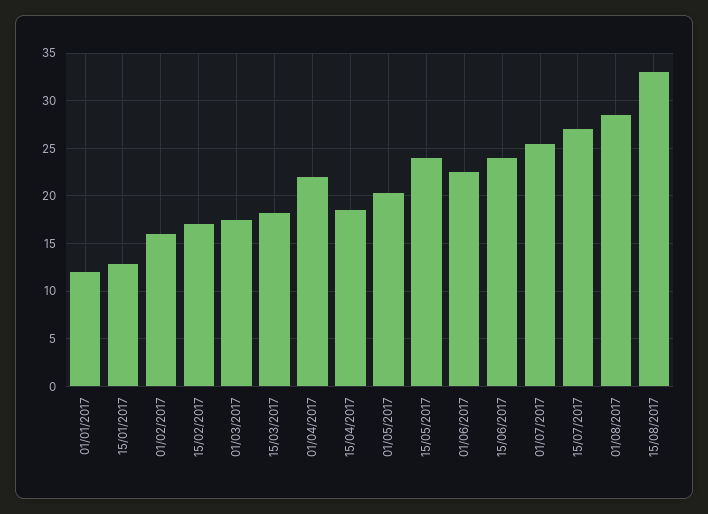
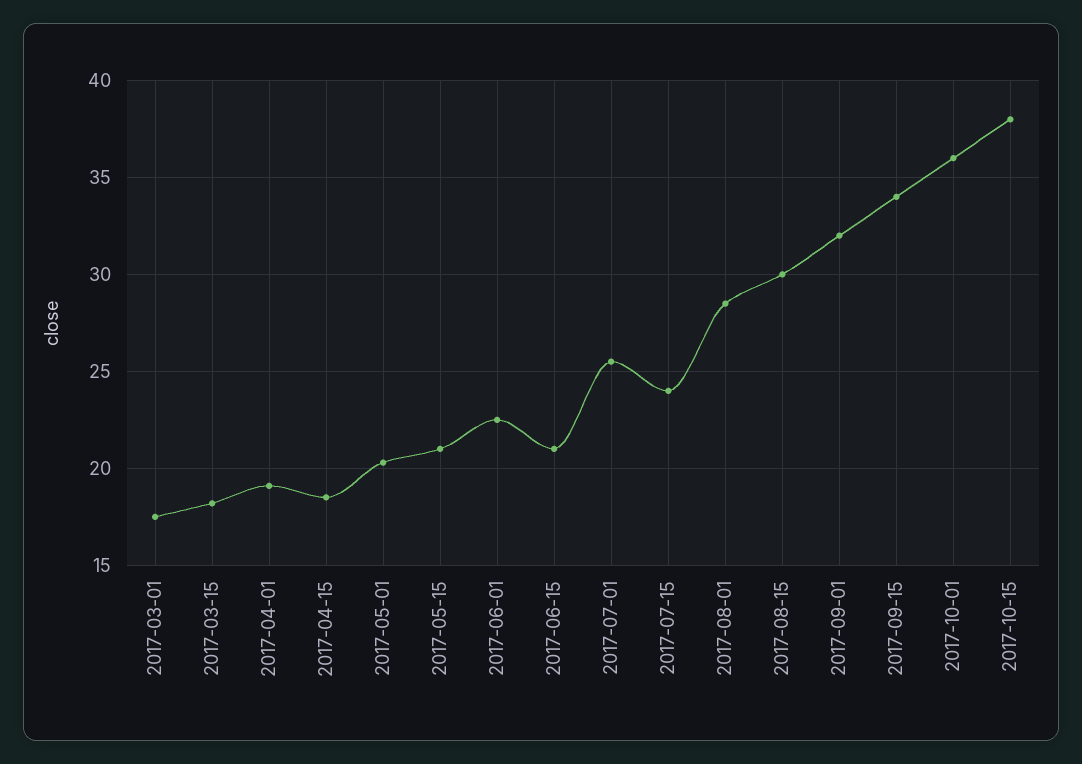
01/01/2017: 12 -> none
15/01/2017: 13 -> none
01/02/2017: 16 -> none
15/02/2017: 17 -> none
01/04/2017: 22 -> 19
15/05/2017: 24 -> 21
15/06/2017: 24 -> 21
15/07/2017: 27 -> 24
15/08/2017: 33 -> 30
2017-09-01: none -> 32
2017-09-15: none -> 34
2017-10-01: none -> 36
2017-10-15: none -> 38

